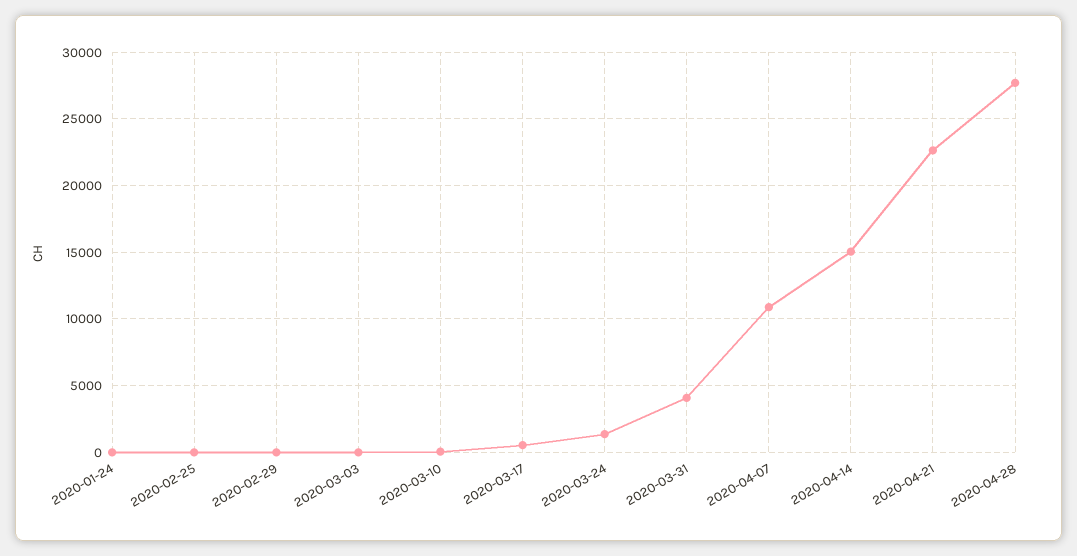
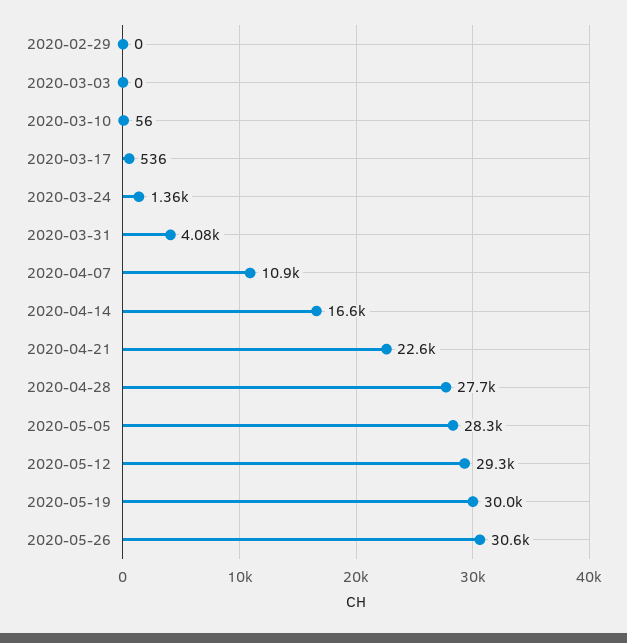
2020-01-24: 0 -> none
2020-02-25: 0 -> none
2020-04-14: 15000 -> 16600
2020-05-05: none -> 28300
2020-05-12: none -> 29300
2020-05-19: none -> 30000
2020-05-26: none -> 30600

